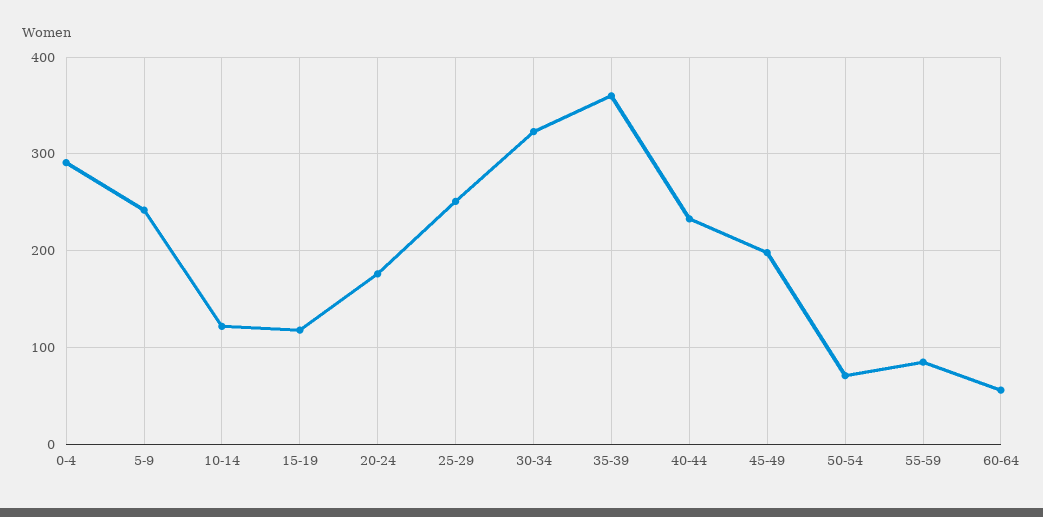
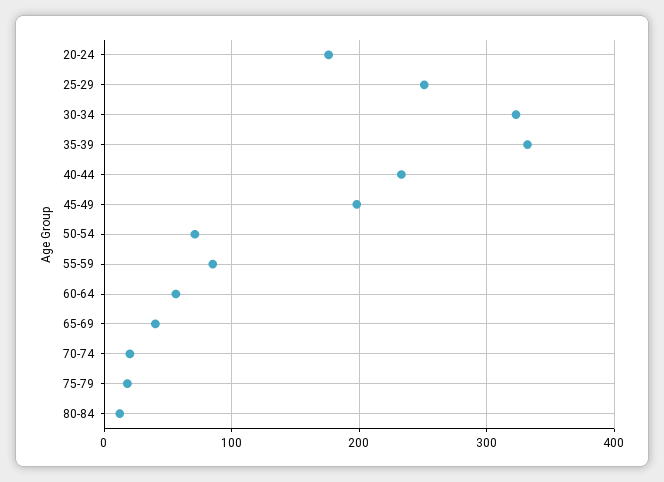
0-4: 290 -> none
5-9: 240 -> none
10-14: 120 -> none
15-19: 120 -> none
35-39: 360 -> 330
65-69: none -> 40
70-74: none -> 20
75-79: none -> 20
80-84: none -> 10

